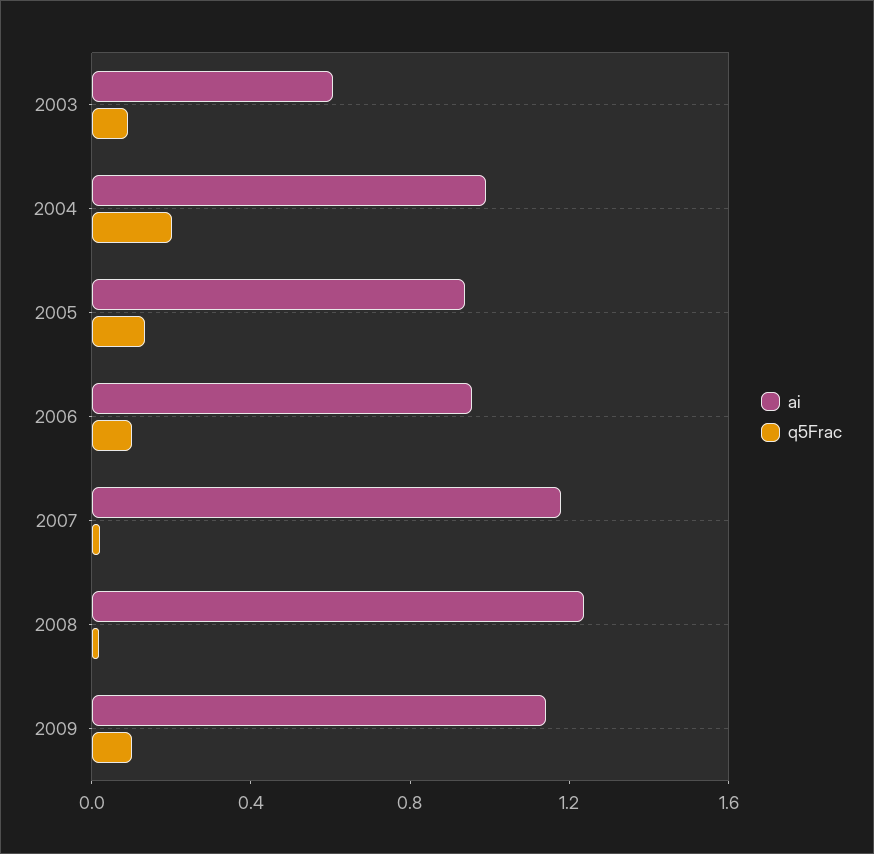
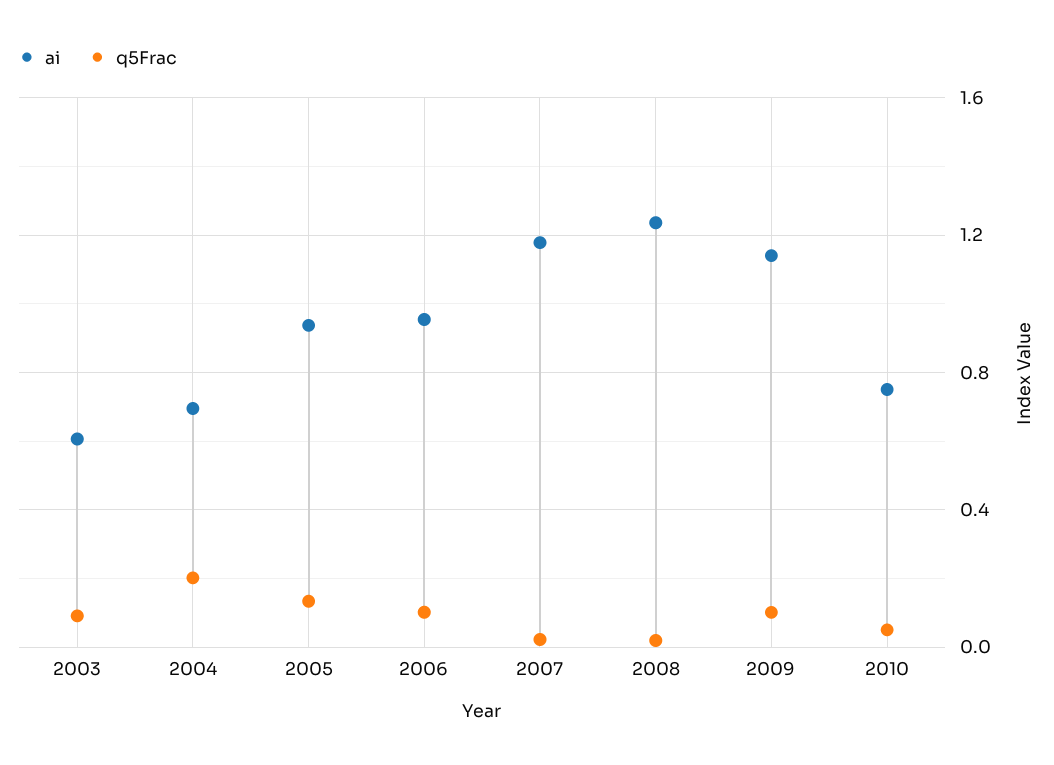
ai, 2004: 1 -> 0.7
ai, 2010: none -> 0.75
q5Frac, 2010: none -> 0.05

